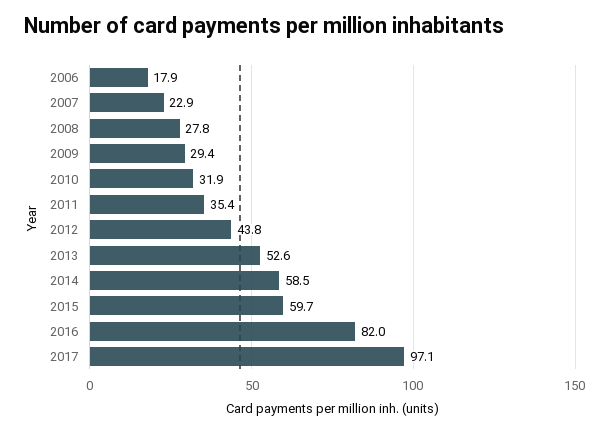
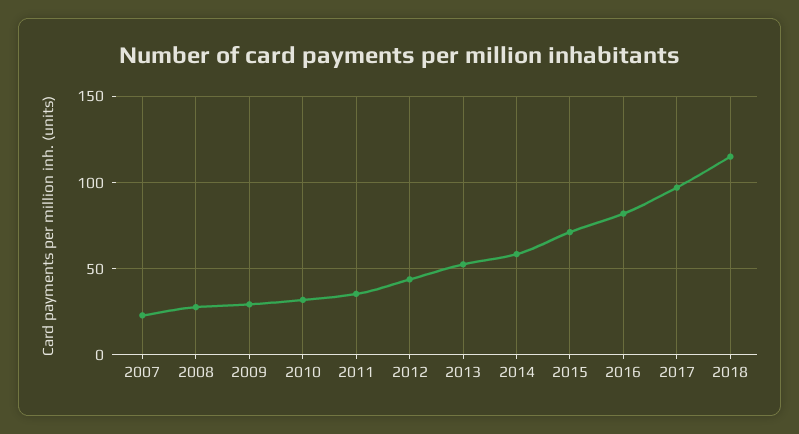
2006: 17.9 -> none
2015: 59.7 -> 70
2018: none -> 115

